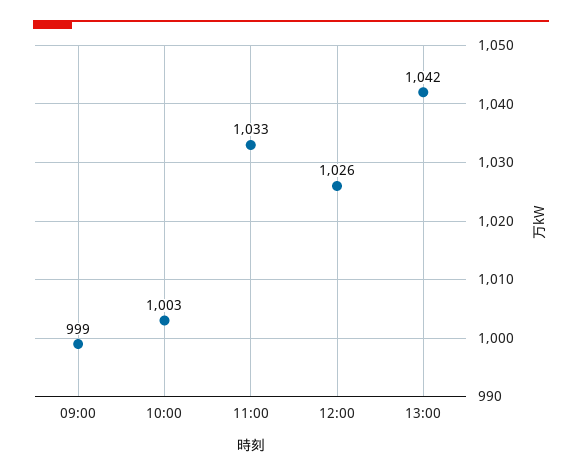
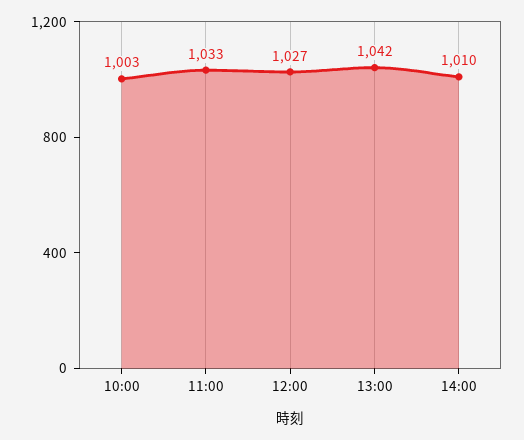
09:00: 999 -> none
12:00: 1026 -> 1027
14:00: none -> 1010

